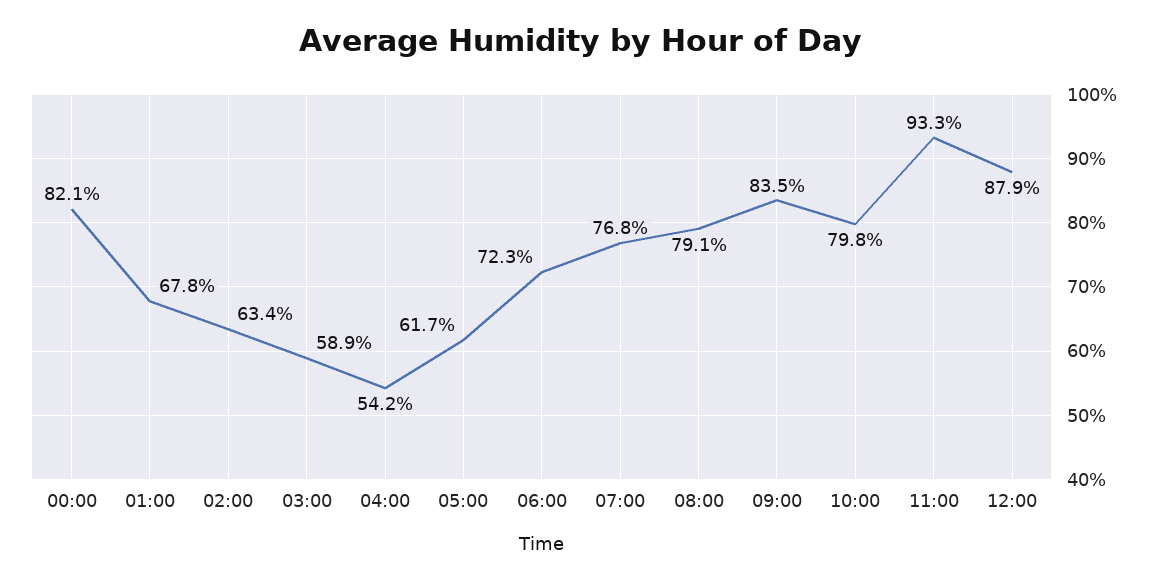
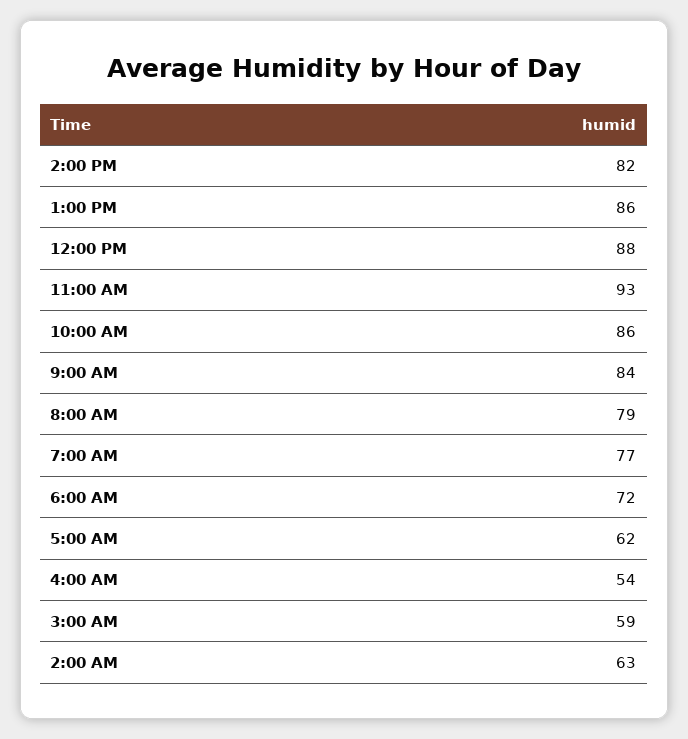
00:00: 82.1 -> none
01:00: 67.8 -> none
10:00: 79.8 -> 86
2:00 PM: none -> 82
1:00 PM: none -> 86

